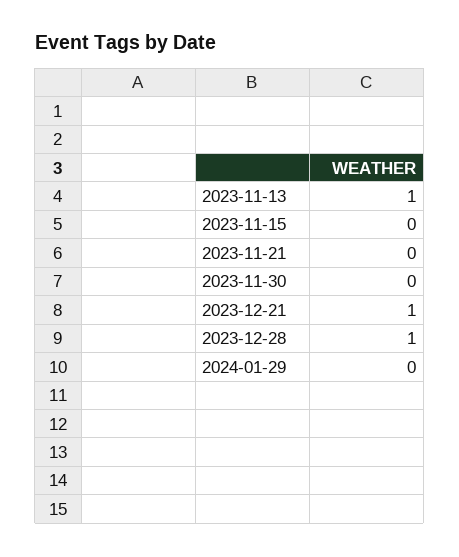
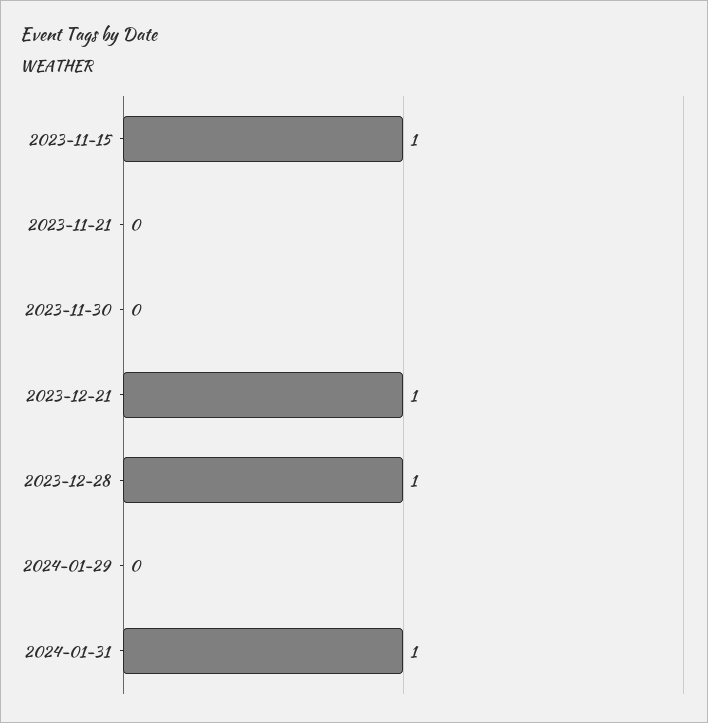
2023-11-13: 1 -> none
2023-11-15: 0 -> 1
2024-01-31: none -> 1

